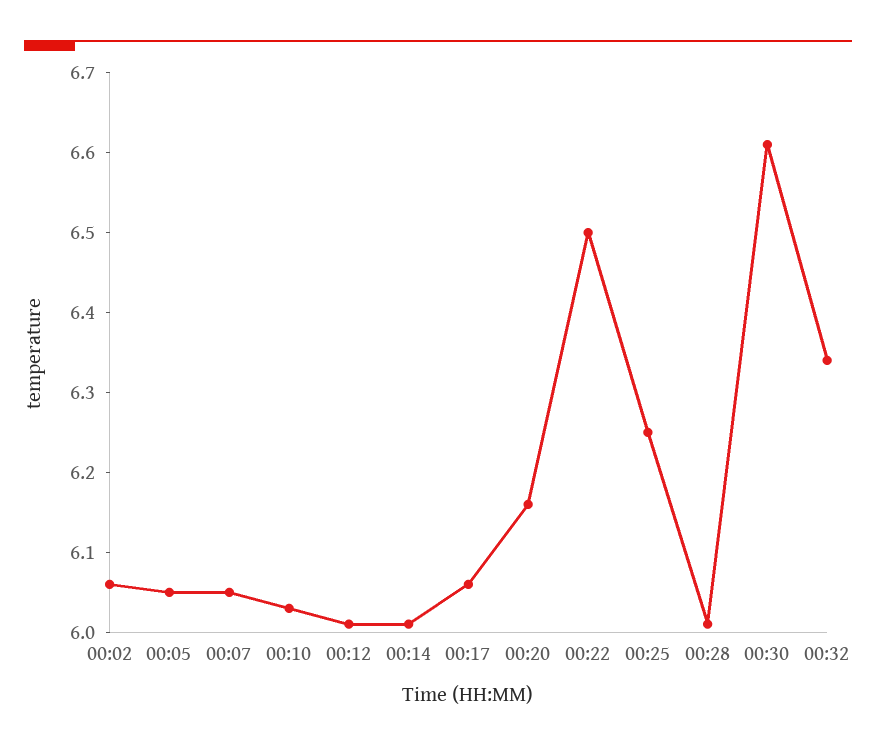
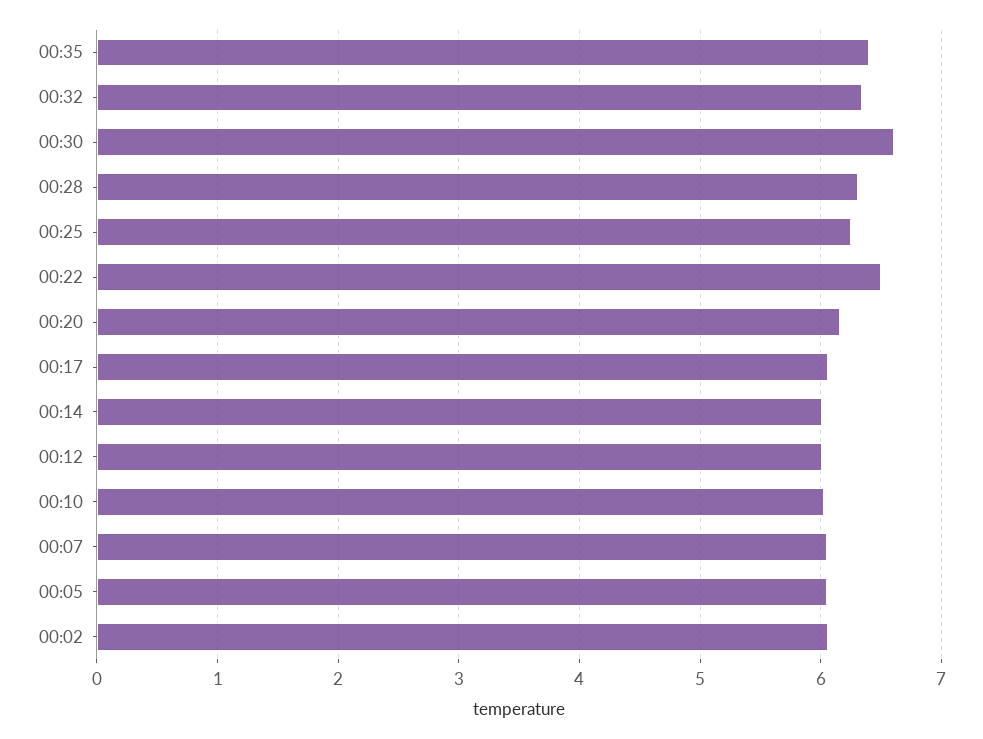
00:28: 6 -> 6.3
00:35: none -> 6.4

